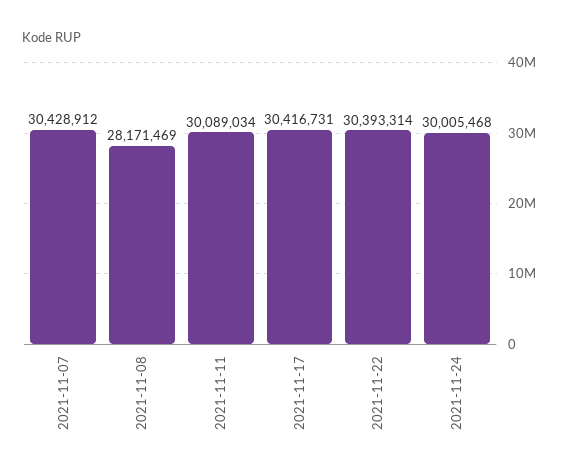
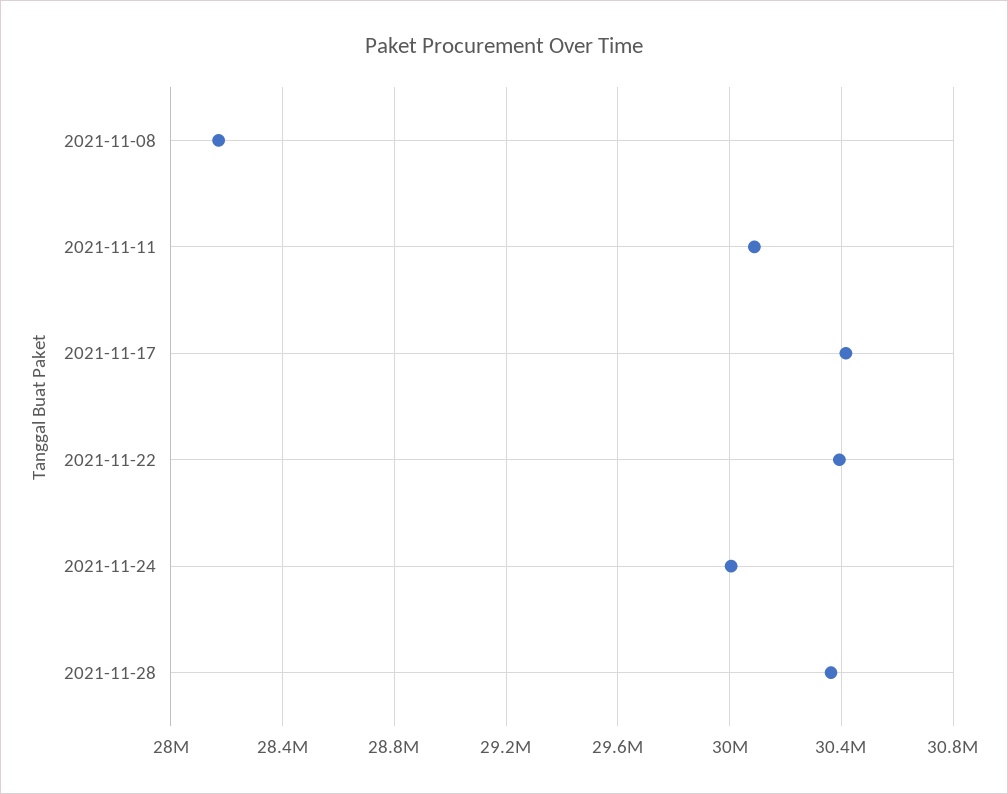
2021-11-07: 30428912 -> none
2021-11-28: none -> 30350000

